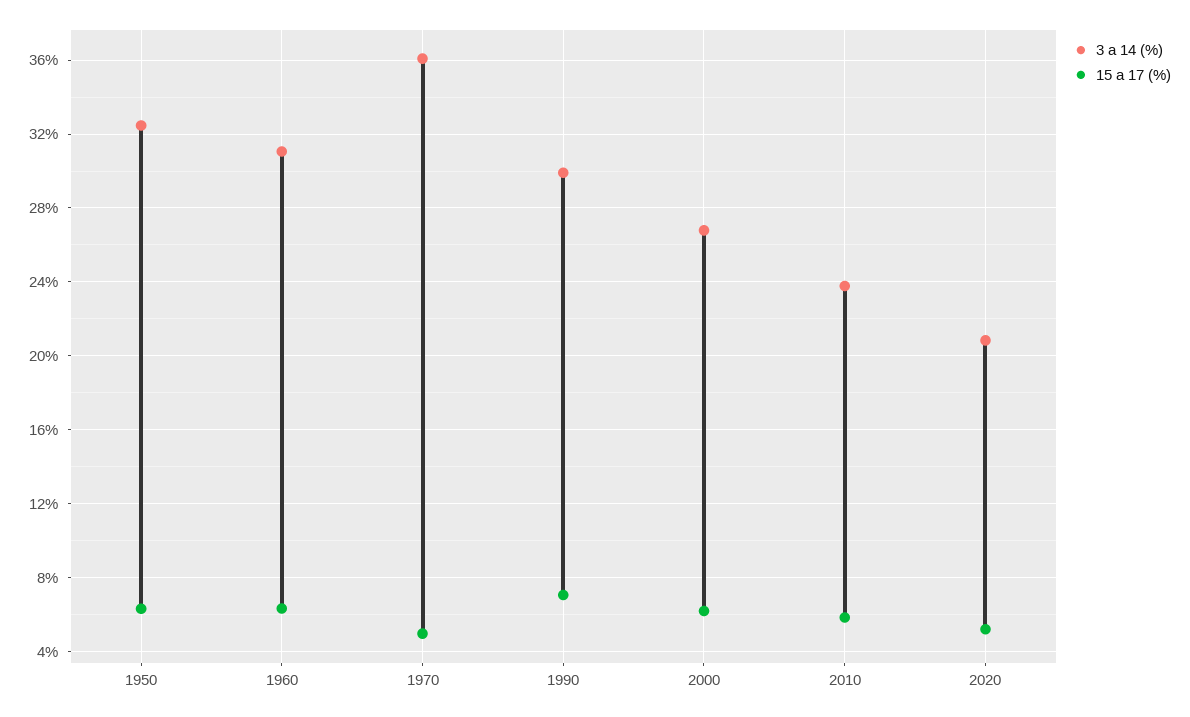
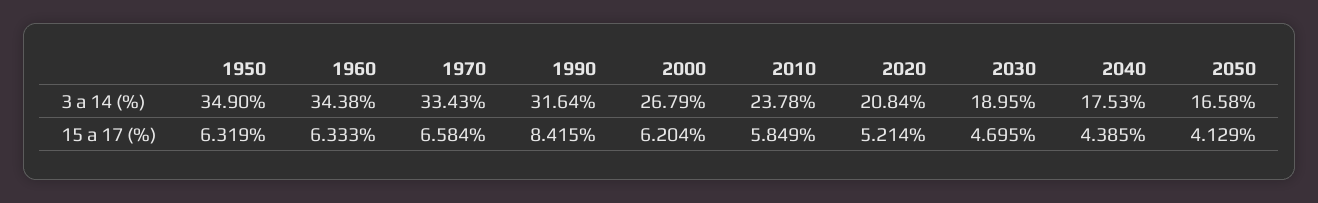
3 a 14 (%), 1950: 32.5 -> 34.9
3 a 14 (%), 1960: 31 -> 34.38
3 a 14 (%), 1970: 36 -> 33.43
15 a 17 (%), 1970: 5 -> 6.584
3 a 14 (%), 1990: 30 -> 31.64
15 a 17 (%), 1990: 7 -> 8.415
3 a 14 (%), 2030: none -> 18.95
3 a 14 (%), 2040: none -> 17.53
3 a 14 (%), 2050: none -> 16.58
15 a 17 (%), 2030: none -> 4.695
15 a 17 (%), 2040: none -> 4.385
15 a 17 (%), 2050: none -> 4.129

